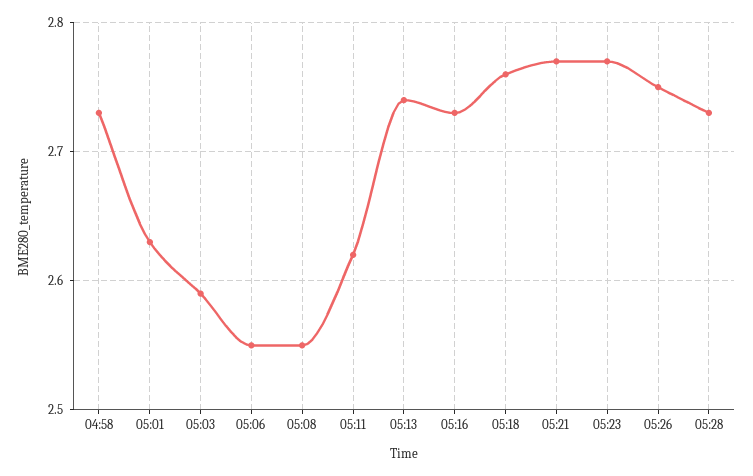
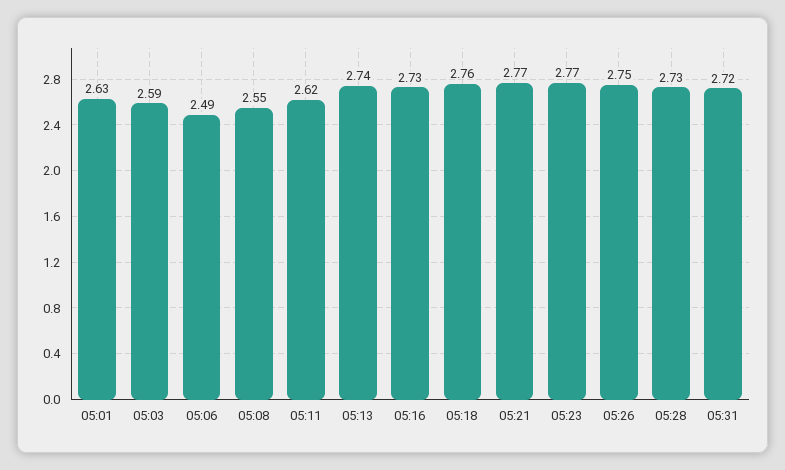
04:58: 2.73 -> none
05:06: 2.55 -> 2.49
05:31: none -> 2.72

